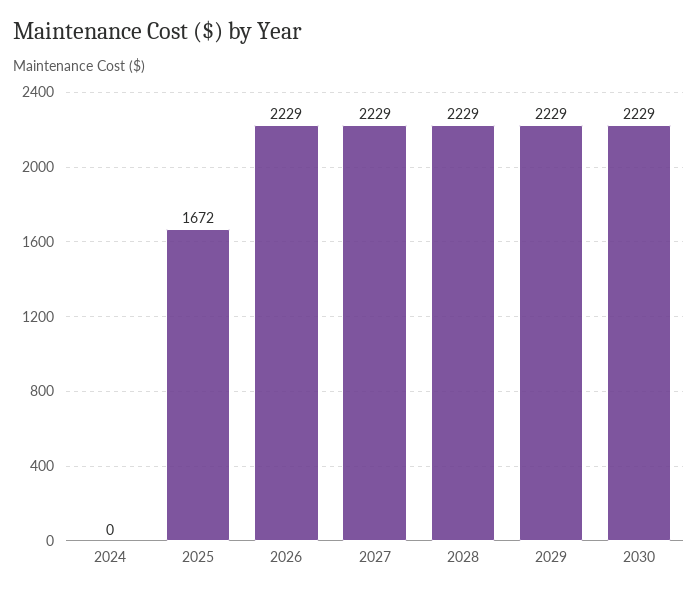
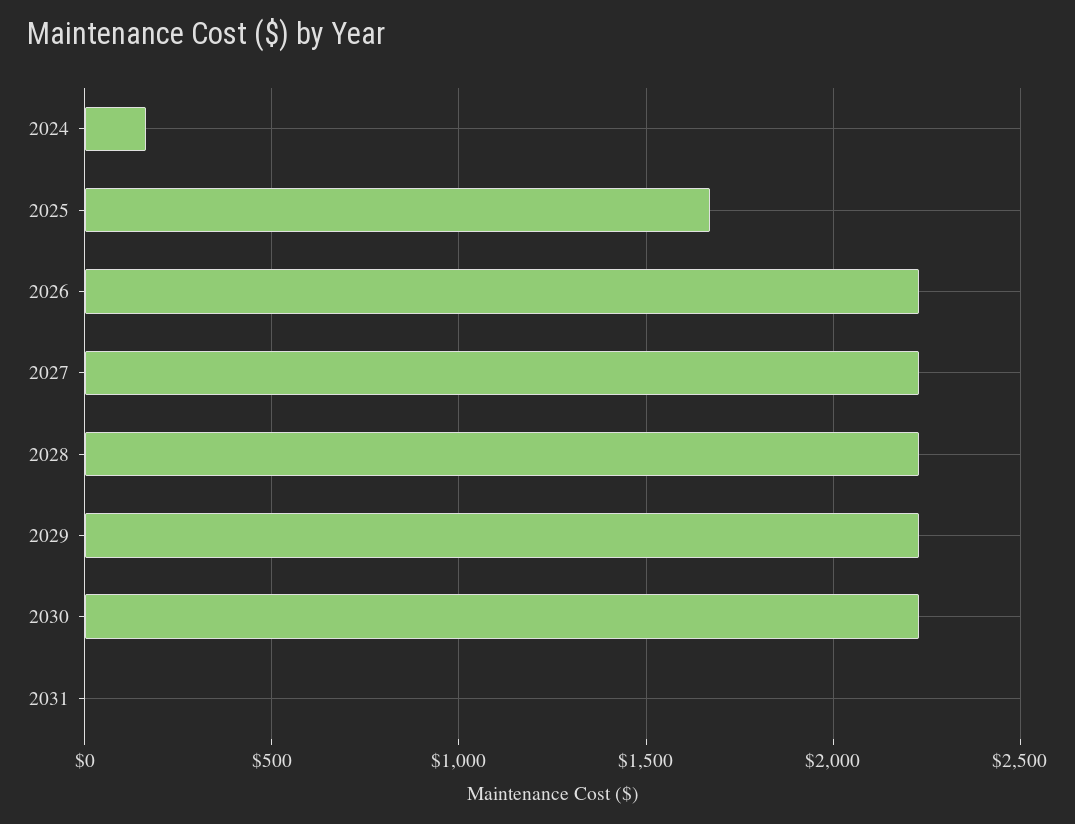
2024: 0 -> 150
2031: none -> 0

